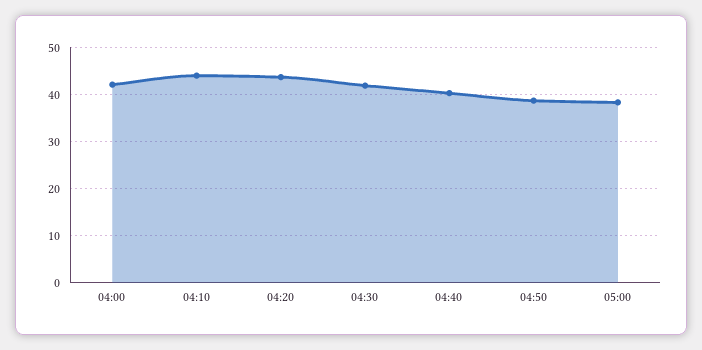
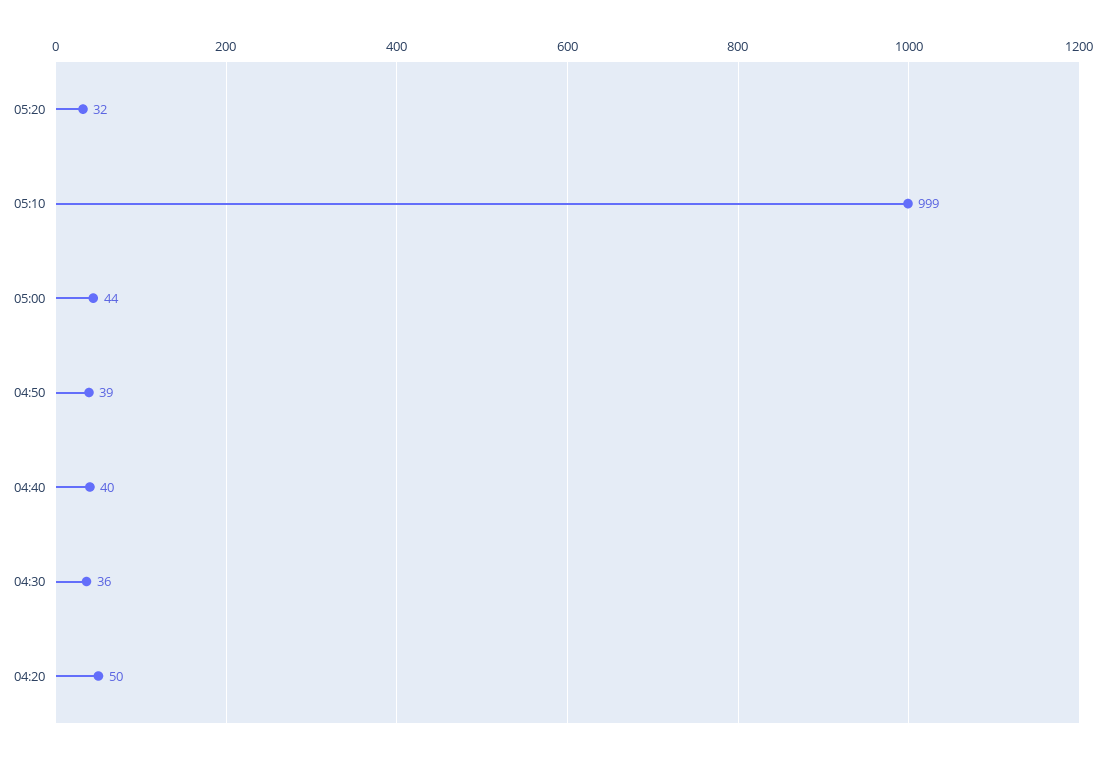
04:00: 42 -> none
04:10: 44 -> none
04:20: 44 -> 50
04:30: 42 -> 36
05:00: 38 -> 44
05:20: none -> 32
05:10: none -> 999

